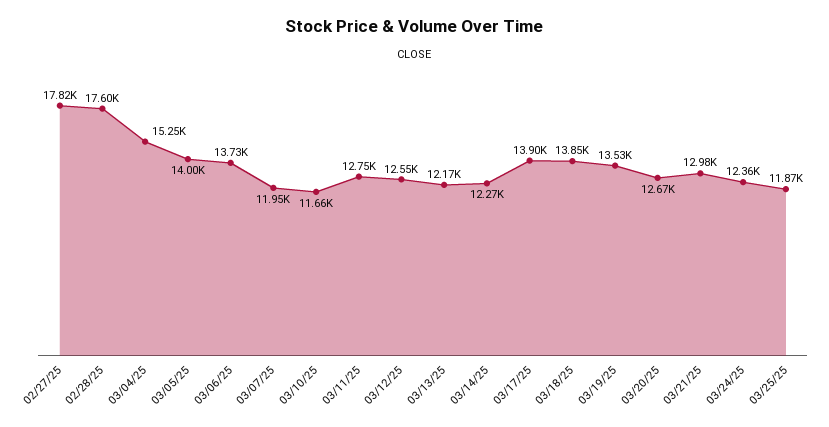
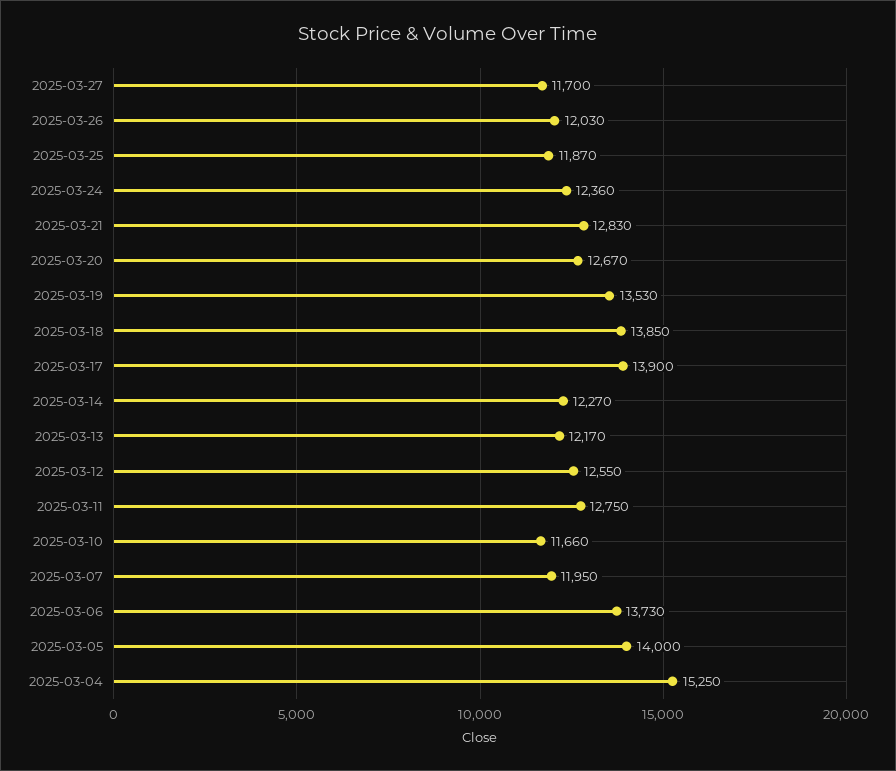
02/27/25: 17820 -> none
02/28/25: 17600 -> none
03/21/25: 12980 -> 12830
2025-03-27: none -> 11700
2025-03-26: none -> 12030

